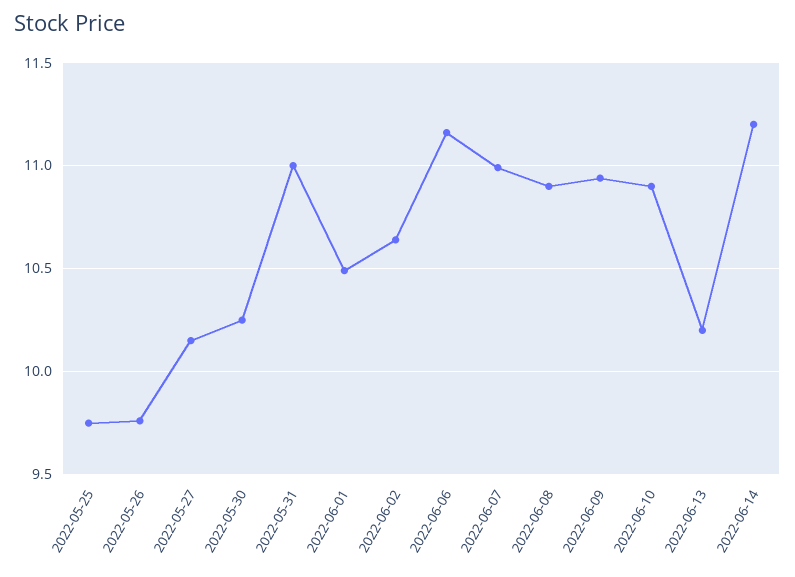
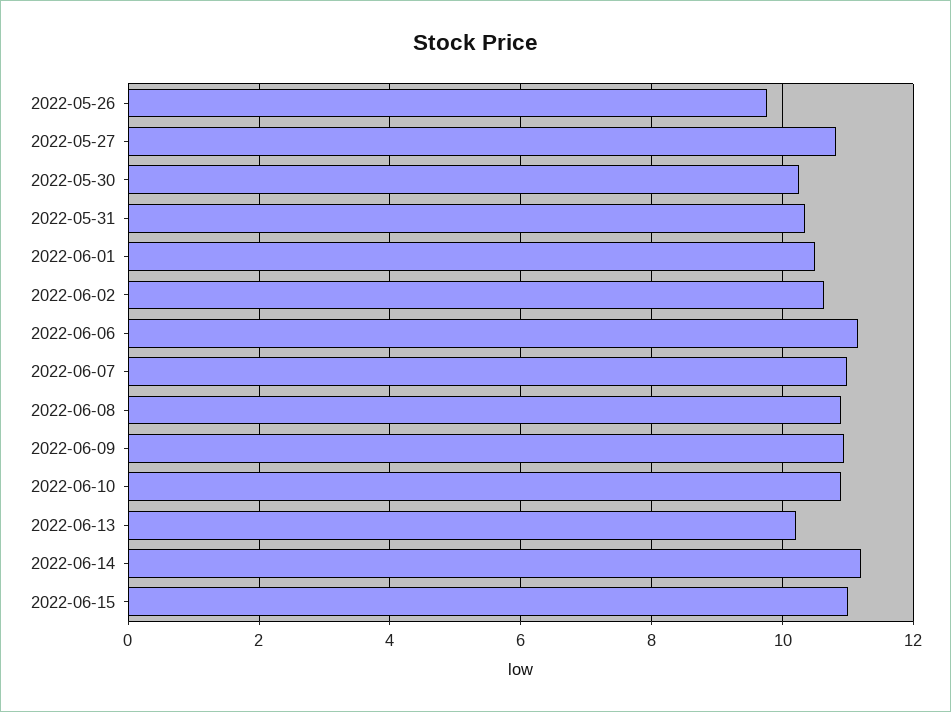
2022-05-25: 9.75 -> none
2022-05-27: 10.15 -> 10.8
2022-05-31: 11 -> 10.4
2022-06-15: none -> 11

